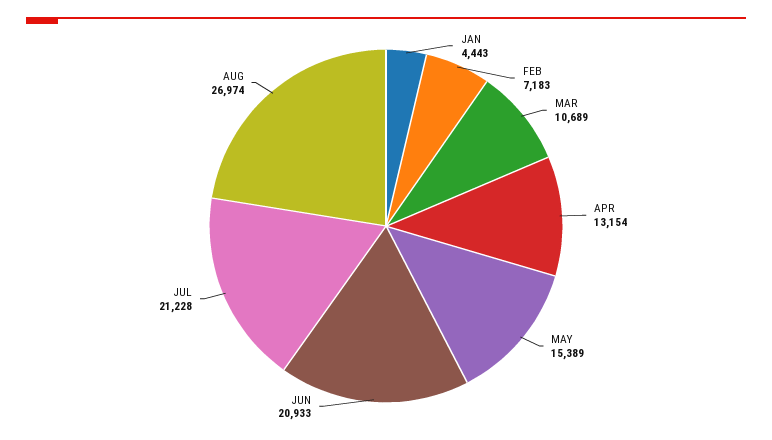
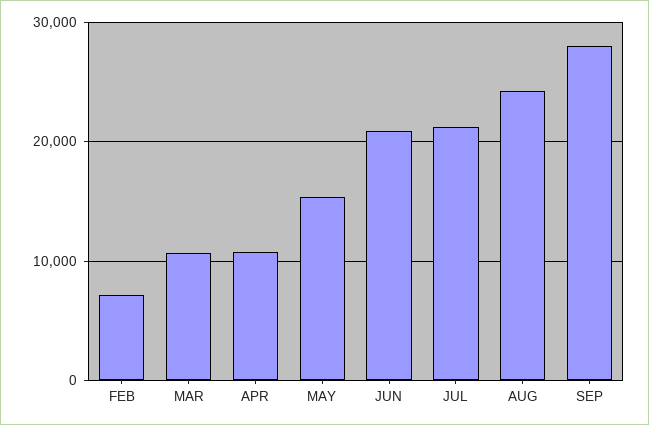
JAN: 4443 -> none
APR: 13154 -> 11000
AUG: 26974 -> 24000
SEP: none -> 28000

